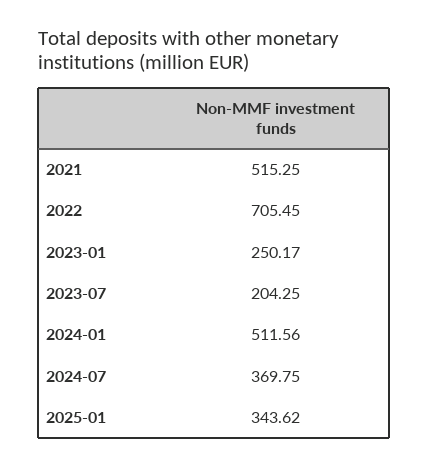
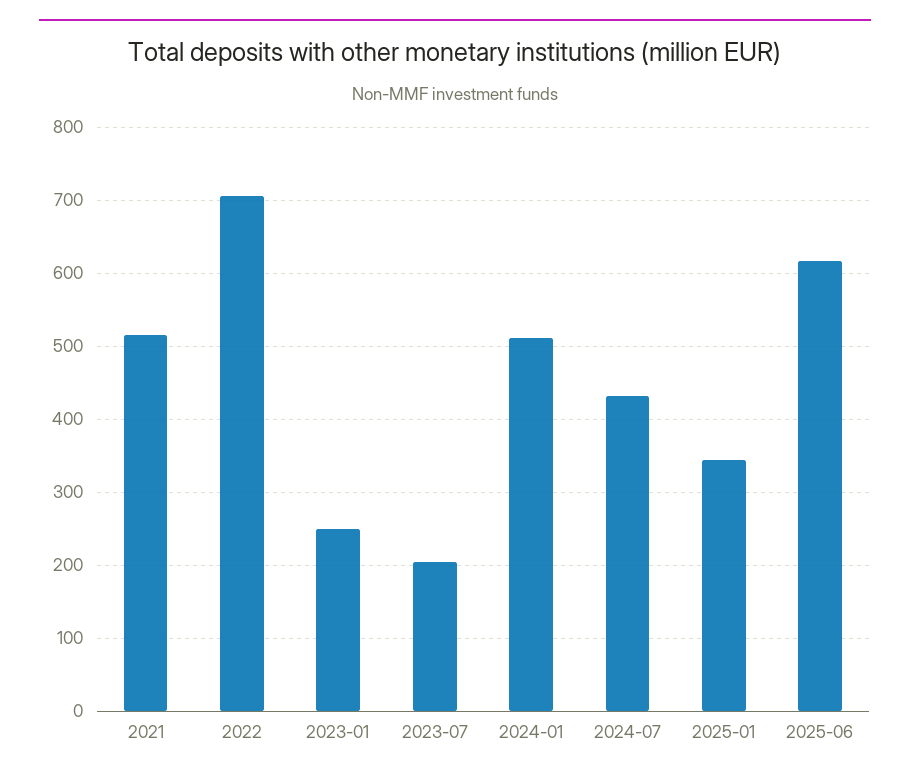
2024-07: 369.75 -> 430
2025-06: none -> 620

